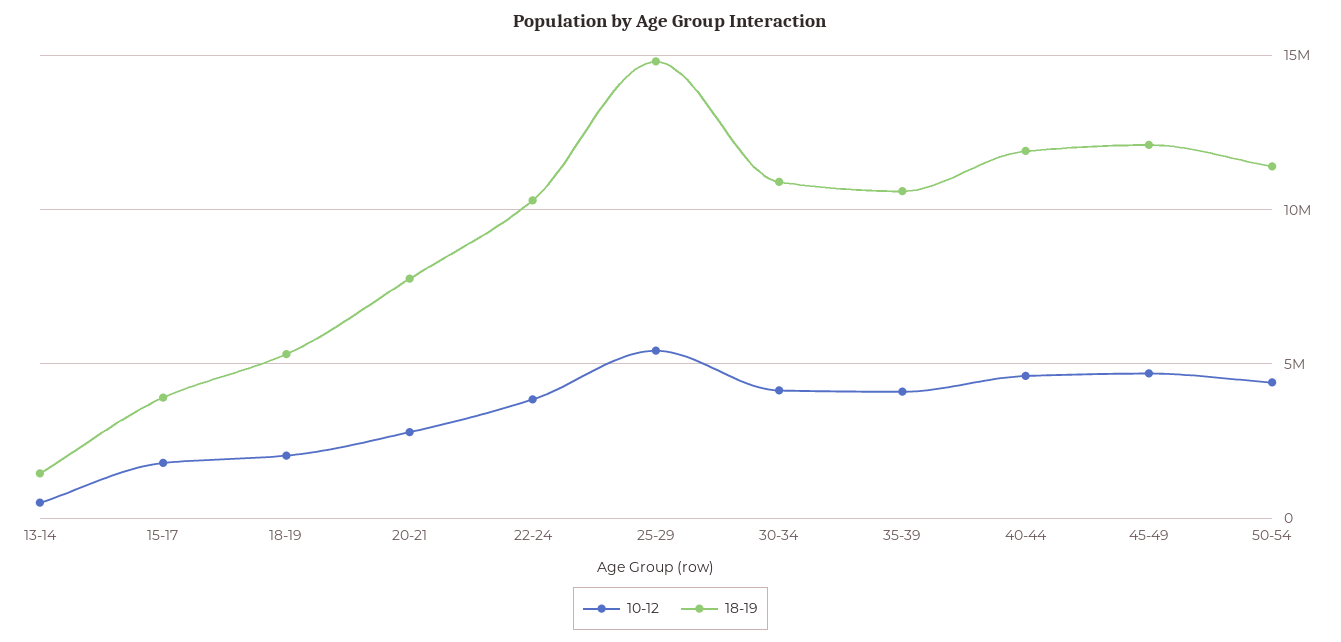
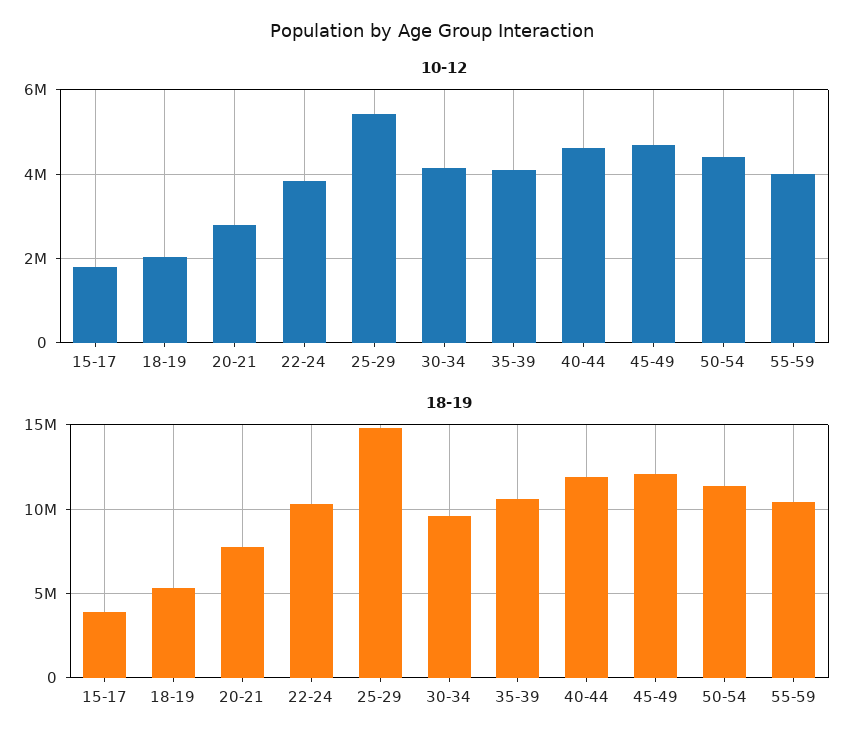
10-12, 13-14: 500000 -> none
18-19, 13-14: 1500000 -> none
18-19, 30-34: 11000000 -> 9500000
10-12, 55-59: none -> 4000000
18-19, 55-59: none -> 10500000

